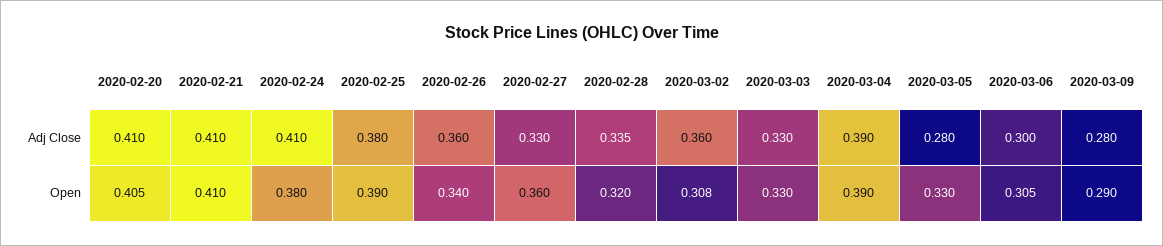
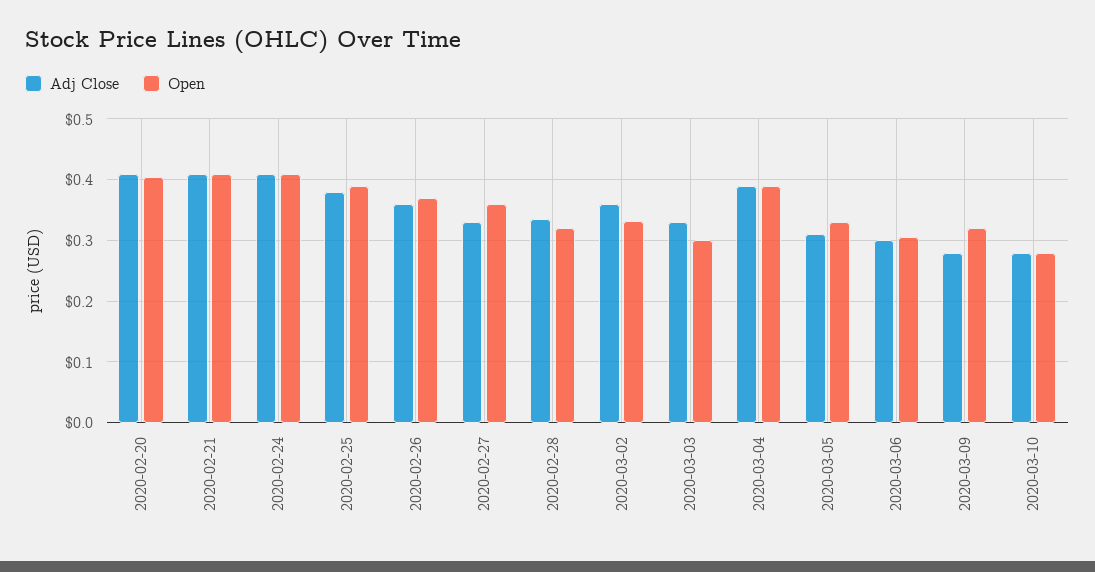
Adj Close, 2020-03-05: 0.28 -> 0.31
Open, 2020-02-24: 0.38 -> 0.41
Open, 2020-02-26: 0.34 -> 0.37
Open, 2020-03-02: 0.308 -> 0.33
Open, 2020-03-03: 0.33 -> 0.3
Open, 2020-03-09: 0.29 -> 0.32
Adj Close, 2020-03-10: none -> 0.28
Open, 2020-03-10: none -> 0.28

